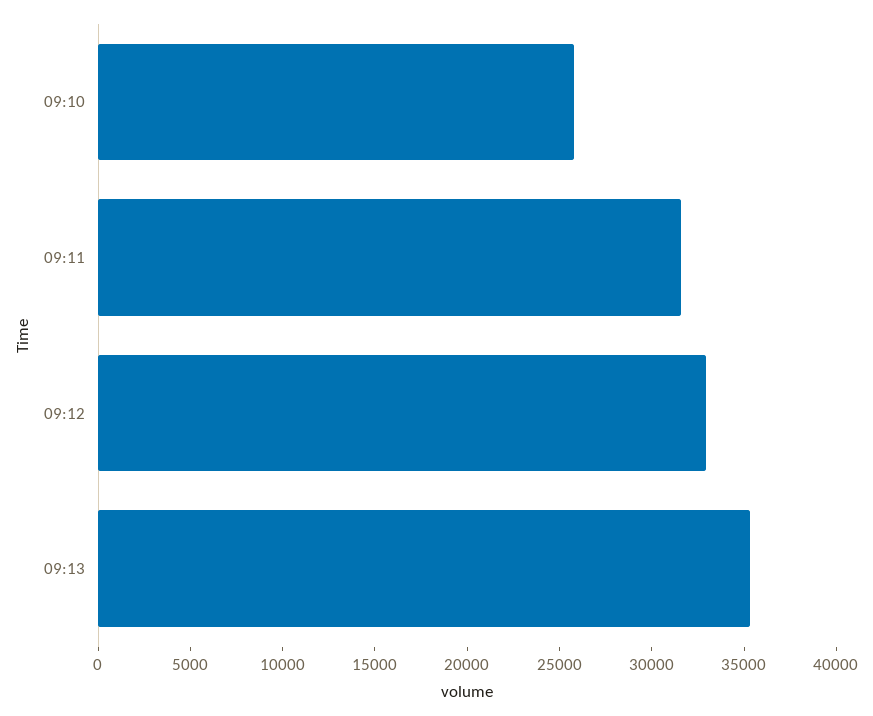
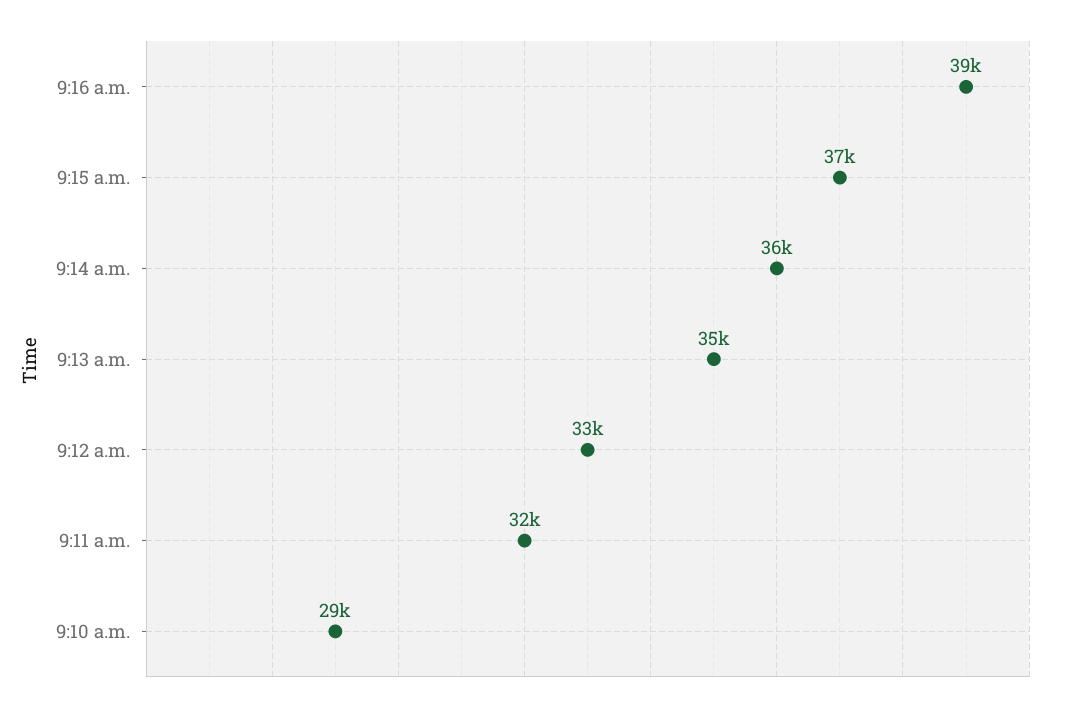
09:10: 26000 -> 29000
9:16 a.m.: none -> 39000
9:15 a.m.: none -> 37000
9:14 a.m.: none -> 36000

